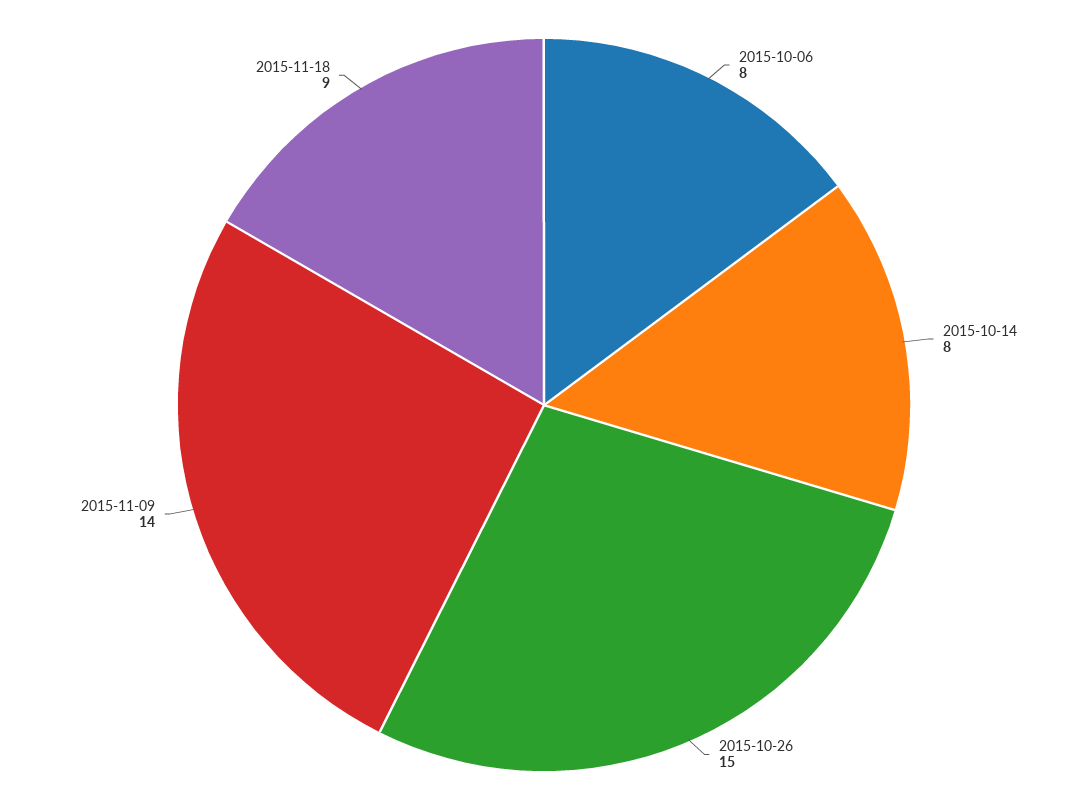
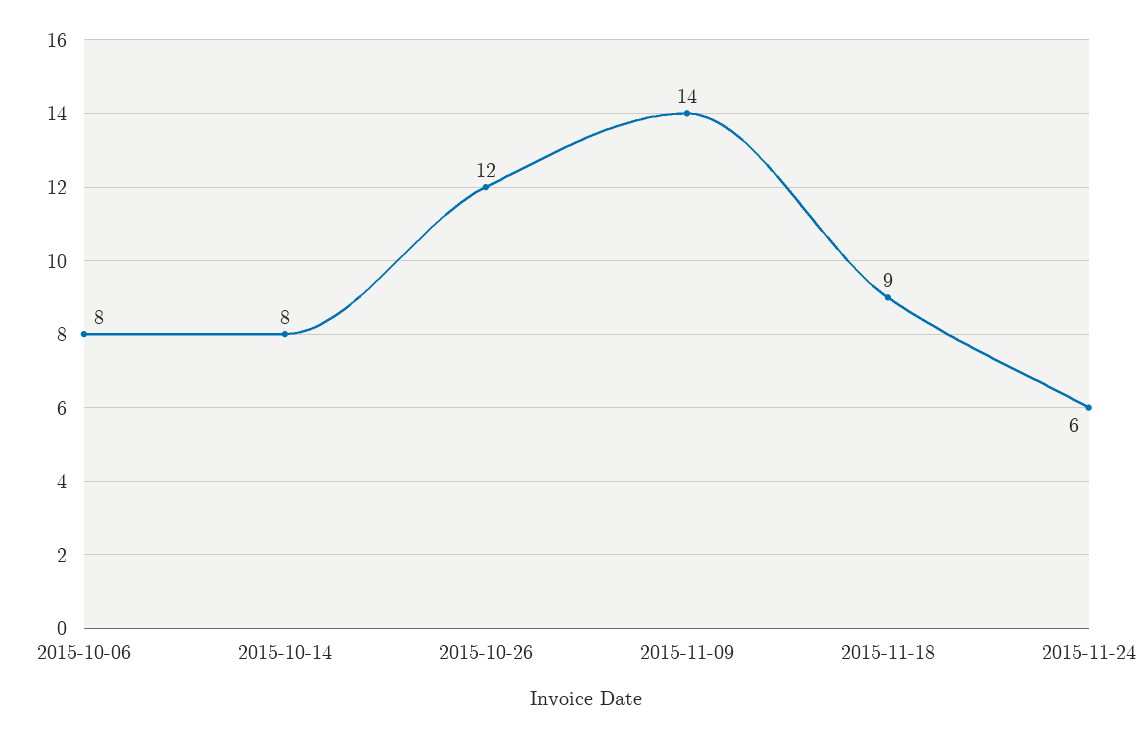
2015-10-26: 15 -> 12
2015-11-24: none -> 6

